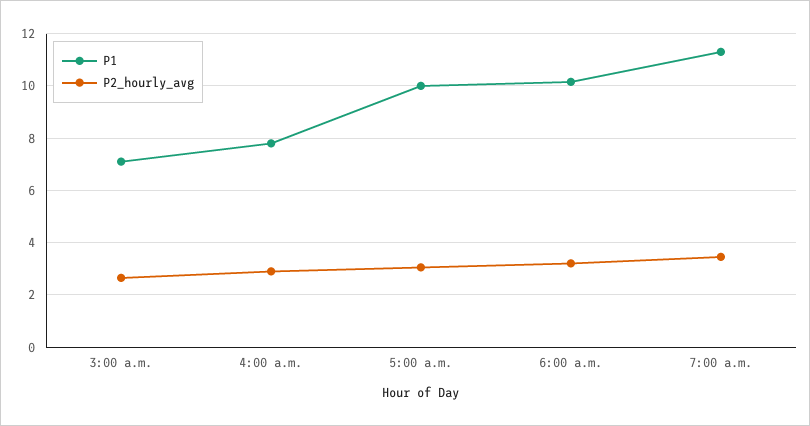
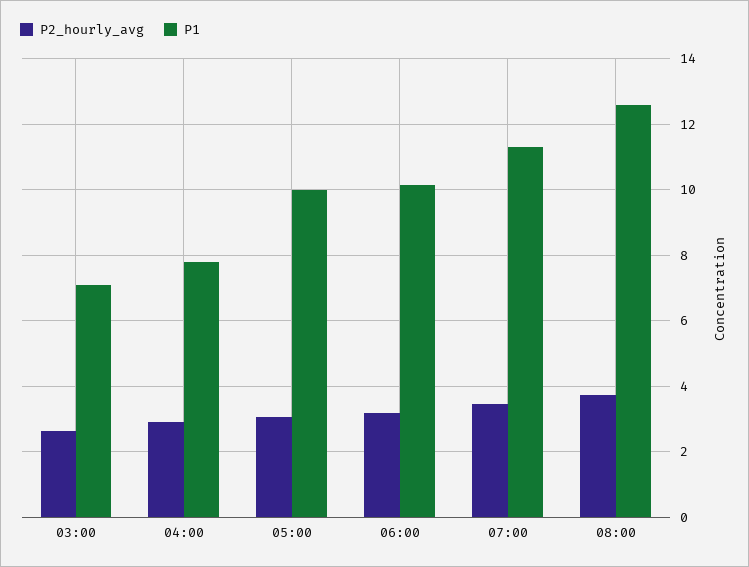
P2_hourly_avg, 08:00: none -> 3.8
P1, 08:00: none -> 12.6

